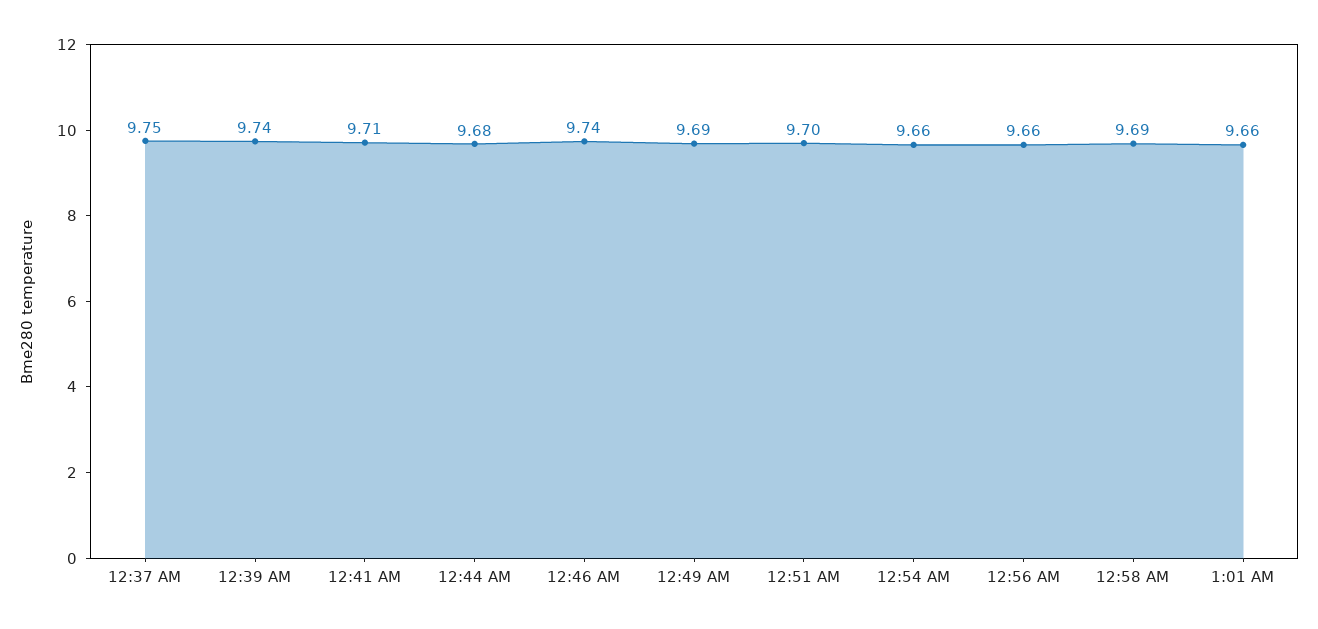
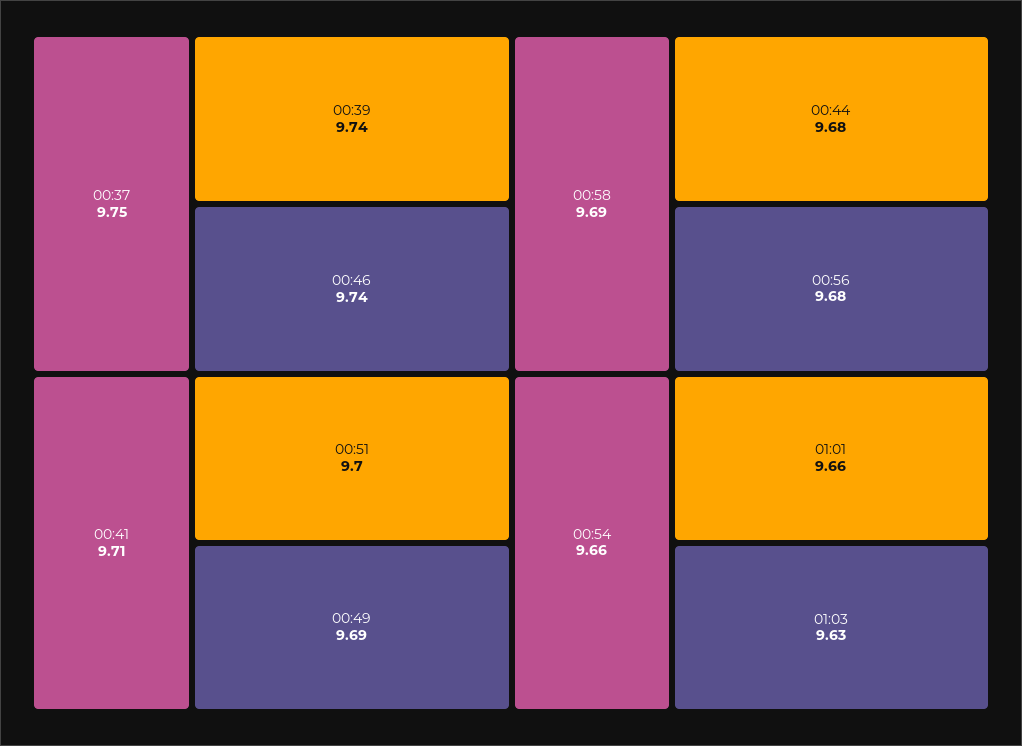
12:56 AM: 9.66 -> 9.68
01:03: none -> 9.63

